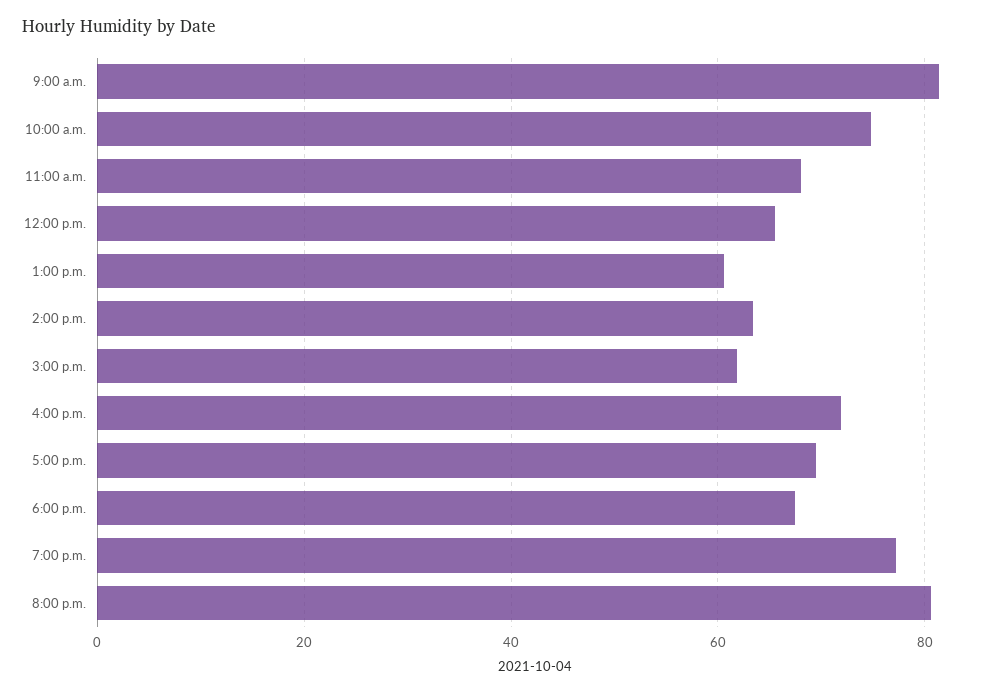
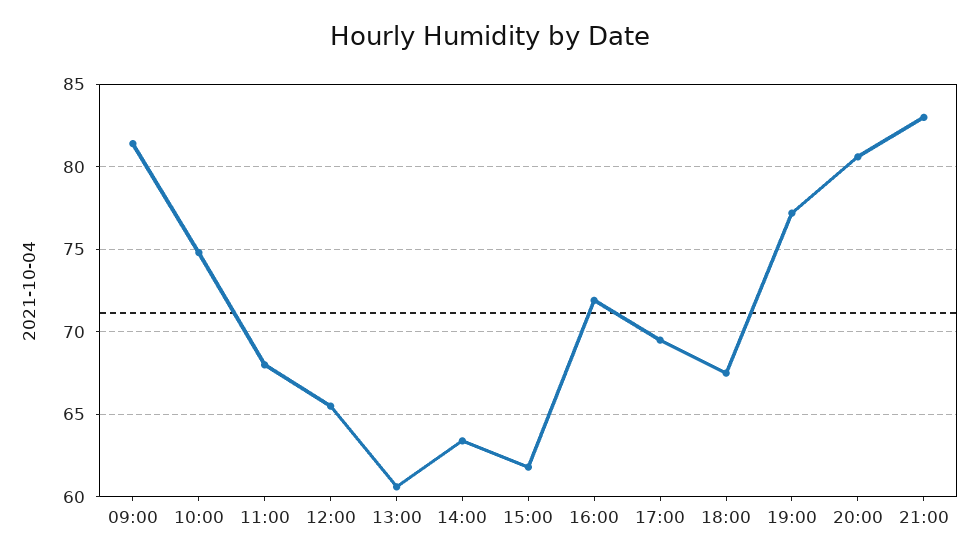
21:00: none -> 83

